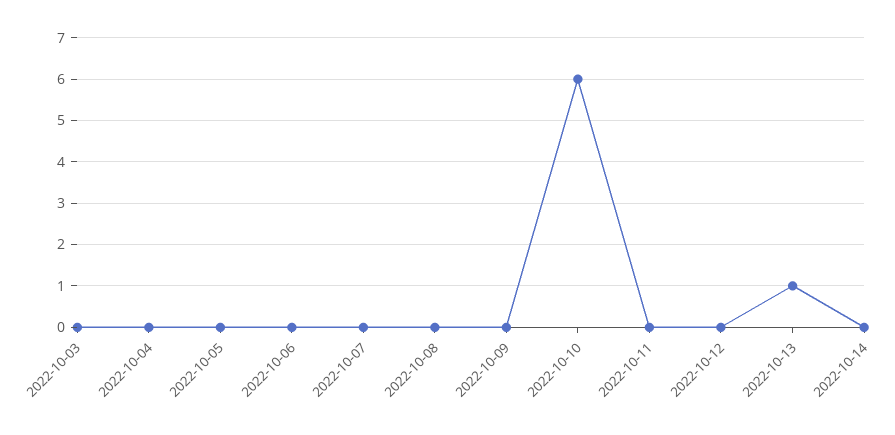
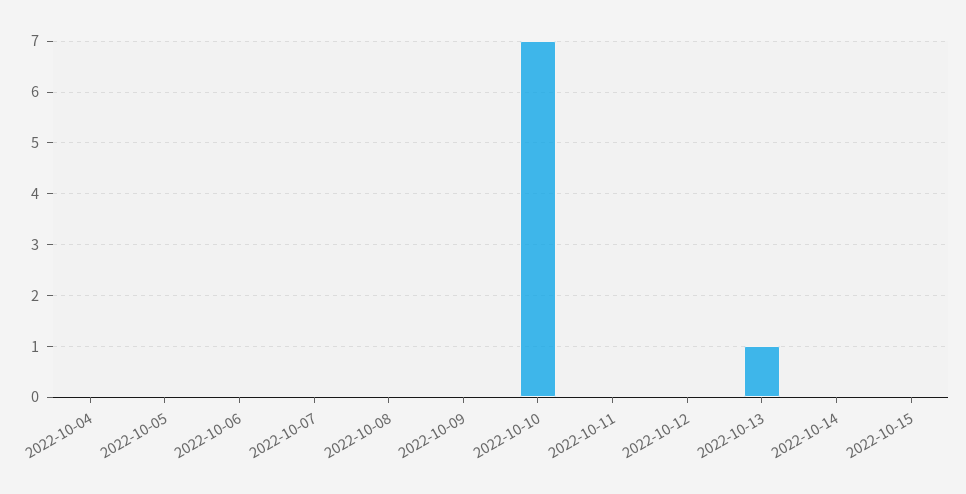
2022-10-03: 0 -> none
2022-10-10: 6 -> 7
2022-10-15: none -> 0

